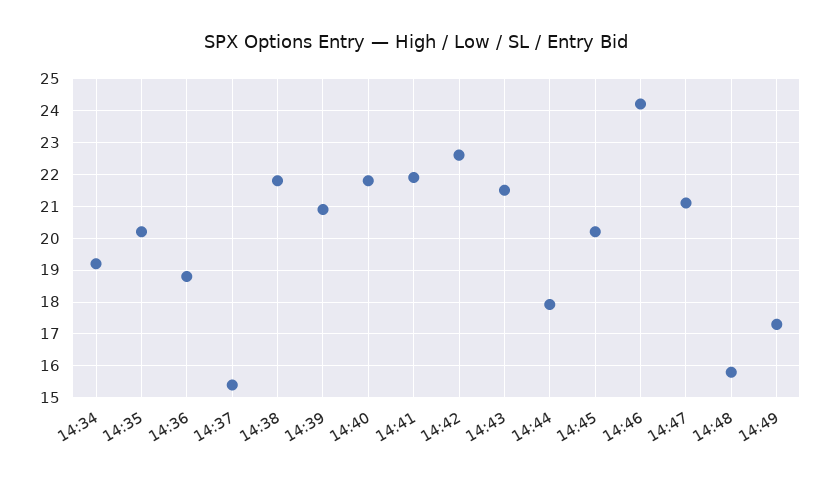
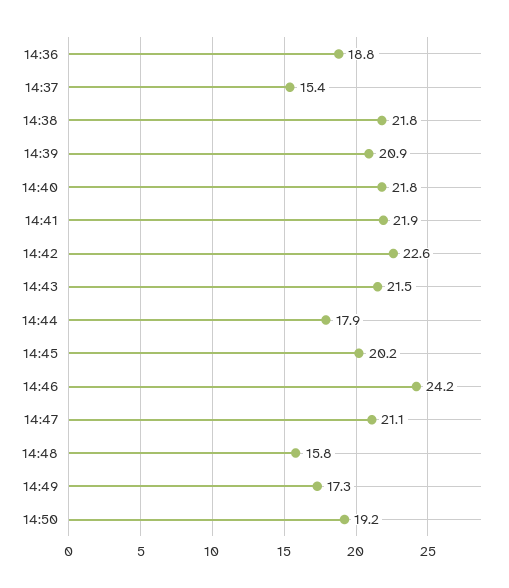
14:34: 19.2 -> none
14:35: 20.2 -> none
14:50: none -> 19.2

